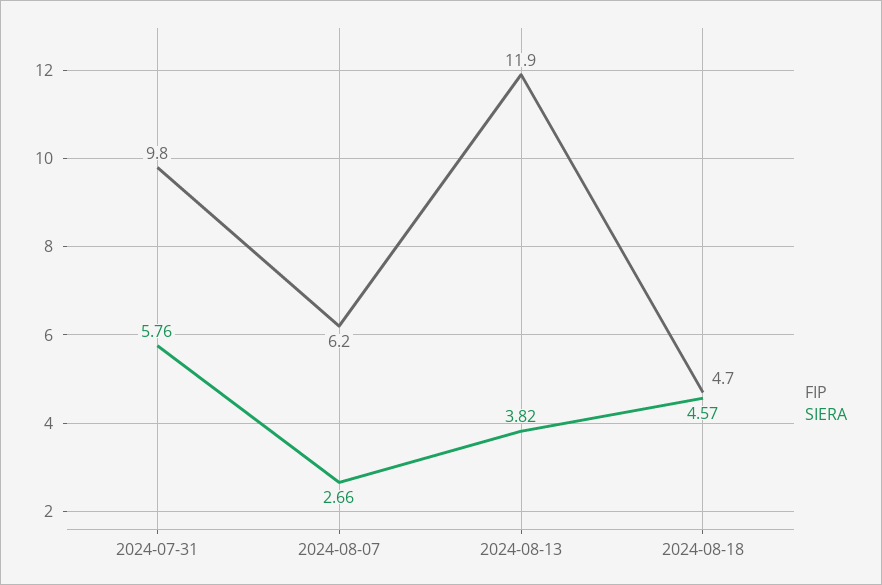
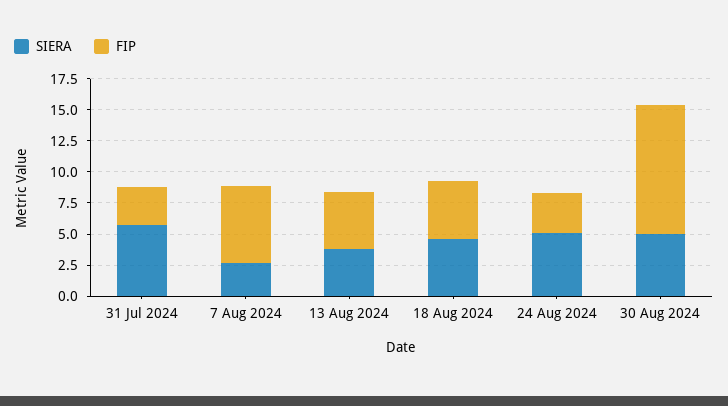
FIP, 2024-07-31: 9.8 -> 2.5
FIP, 2024-08-13: 11.9 -> 5
SIERA, 24 Aug 2024: none -> 5
FIP, 24 Aug 2024: none -> 2.5
SIERA, 30 Aug 2024: none -> 5
FIP, 30 Aug 2024: none -> 10

